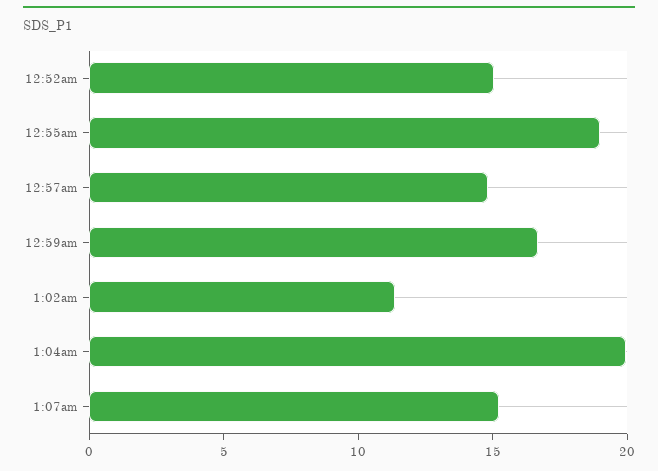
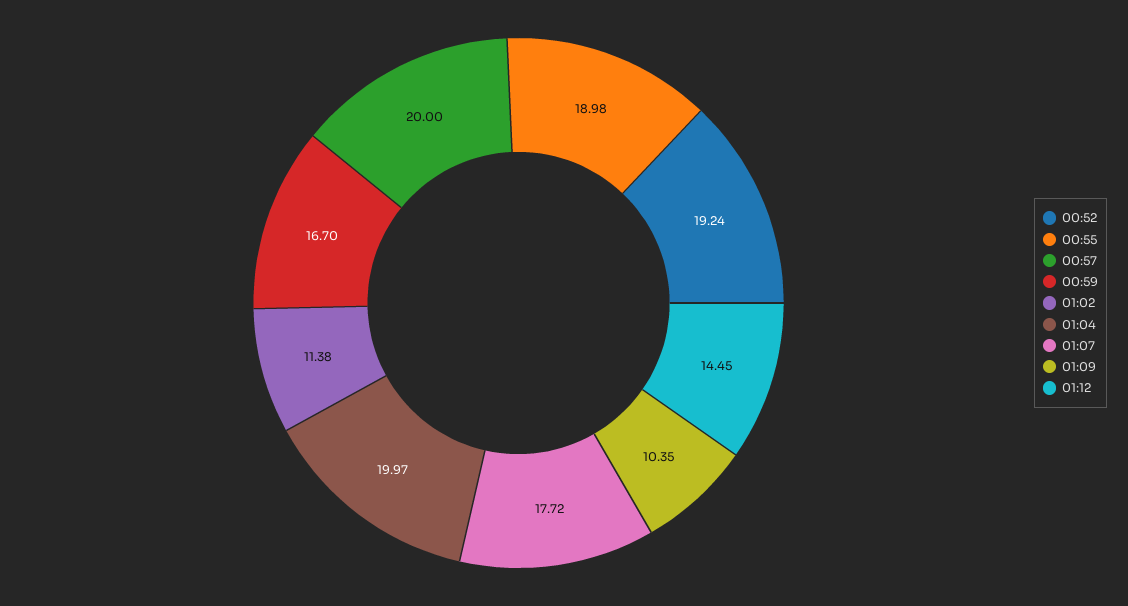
12:52am: 15 -> 19.24
12:57am: 15 -> 20
1:07am: 15 -> 17.72
01:09: none -> 10.35
01:12: none -> 14.45

